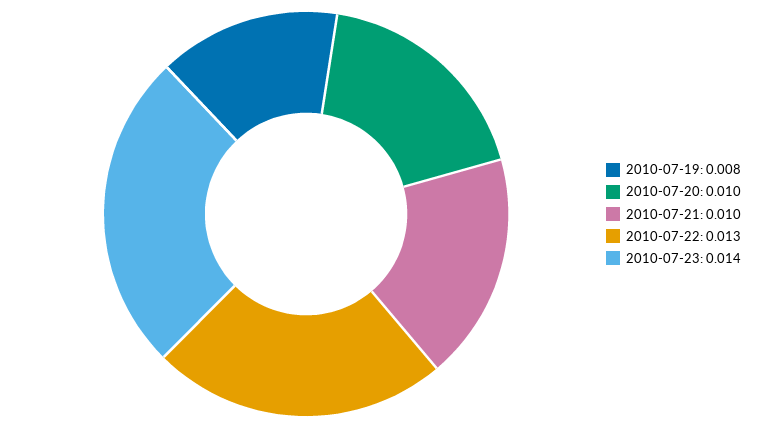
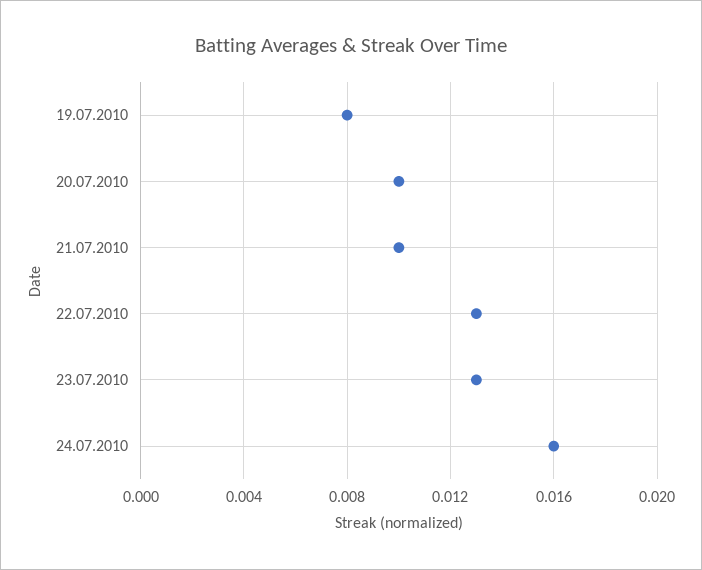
2010-07-23: 0.014 -> 0.013
24.07.2010: none -> 0.016

